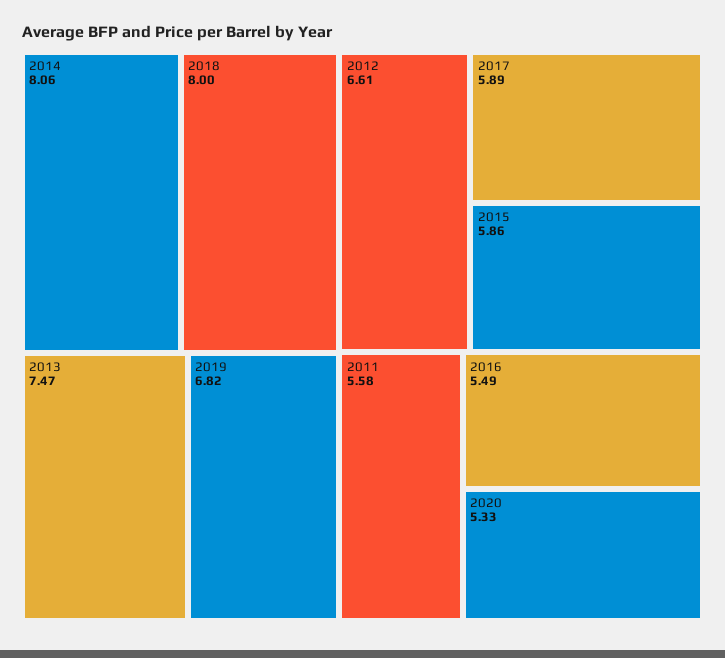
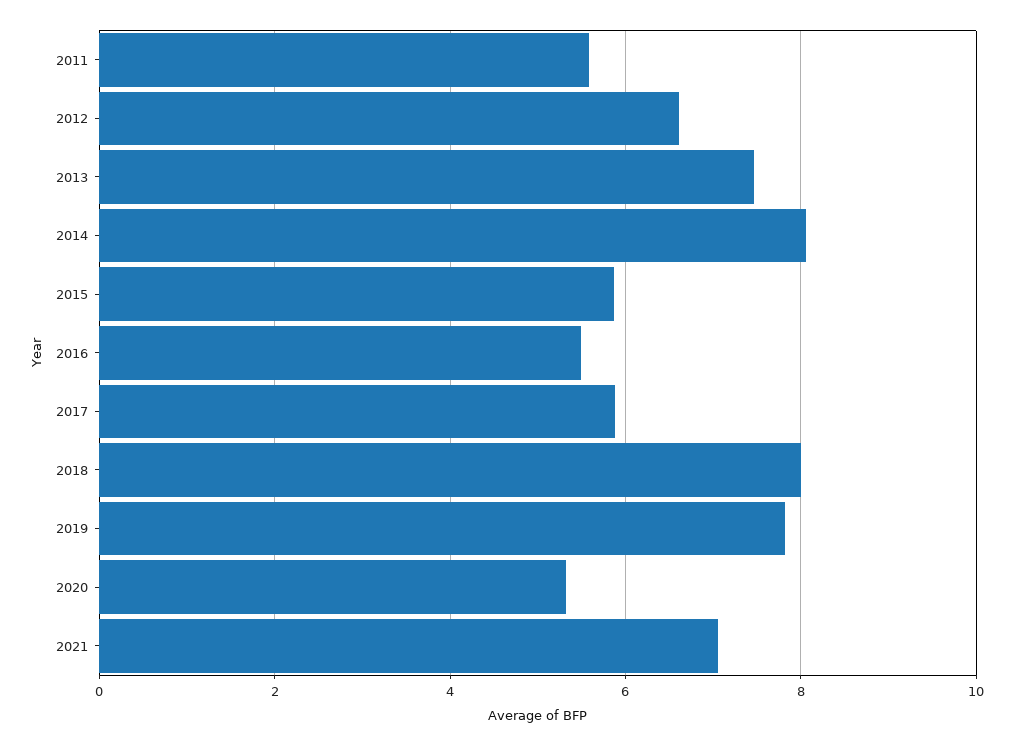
2019: 6.82 -> 7.8
2021: none -> 7

